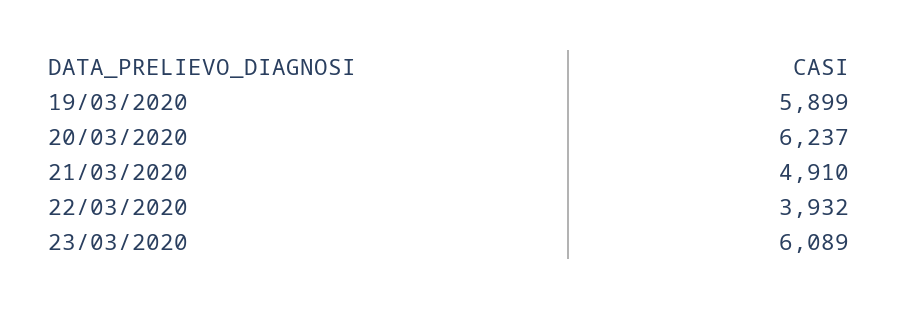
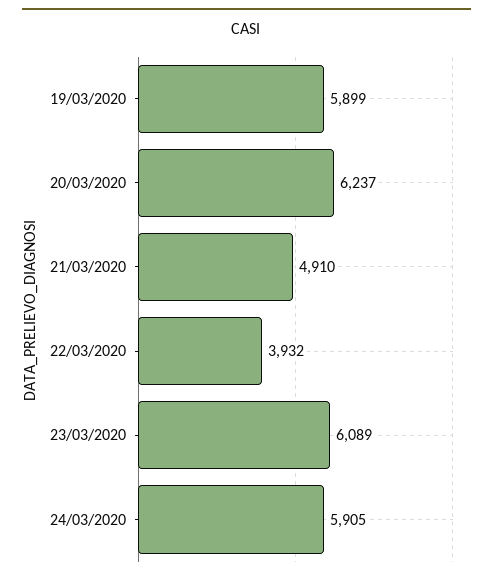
24/03/2020: none -> 5905

